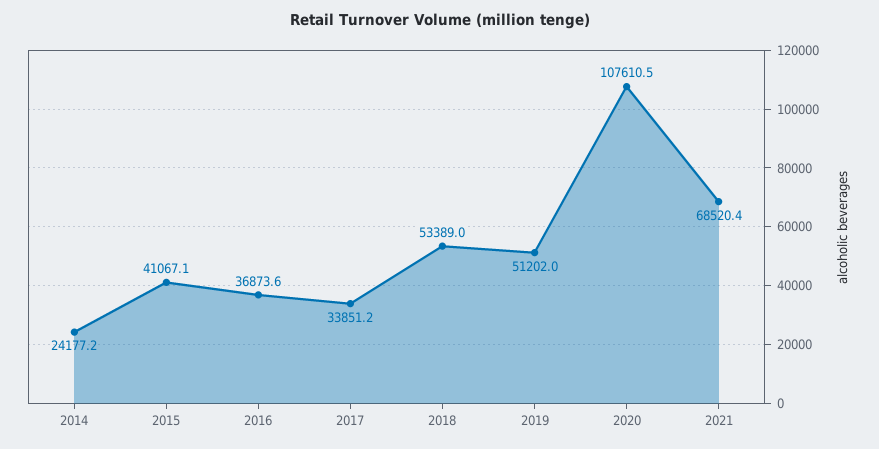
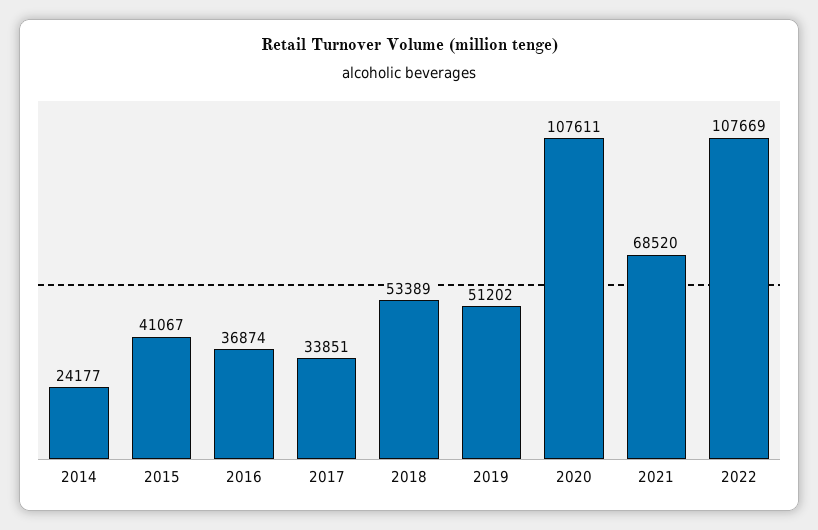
2022: none -> 107669

